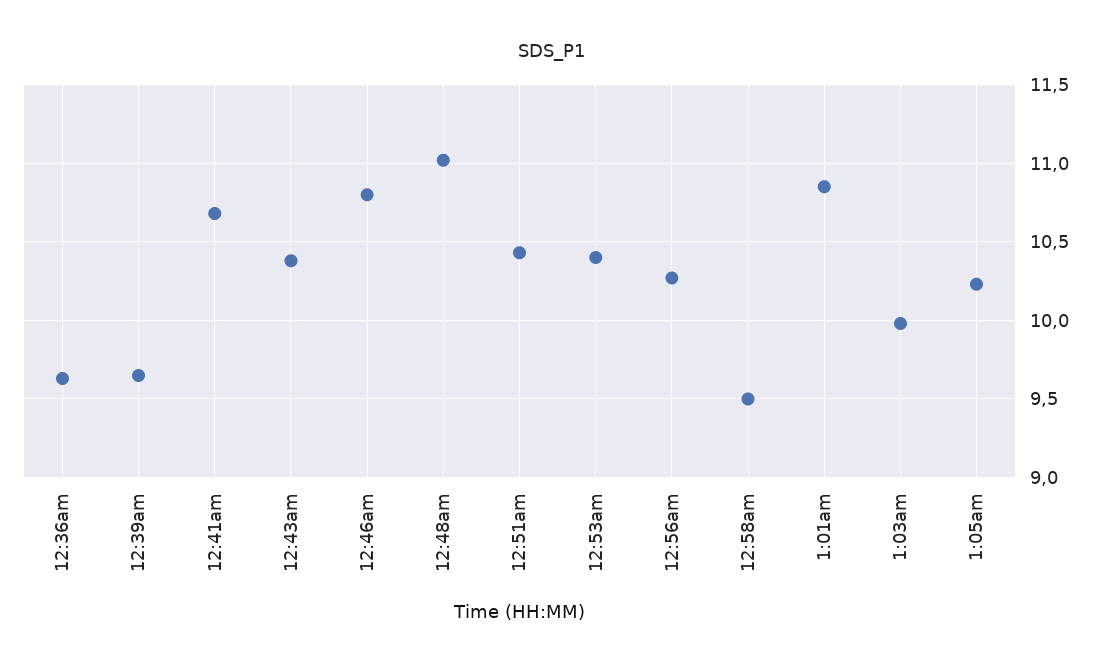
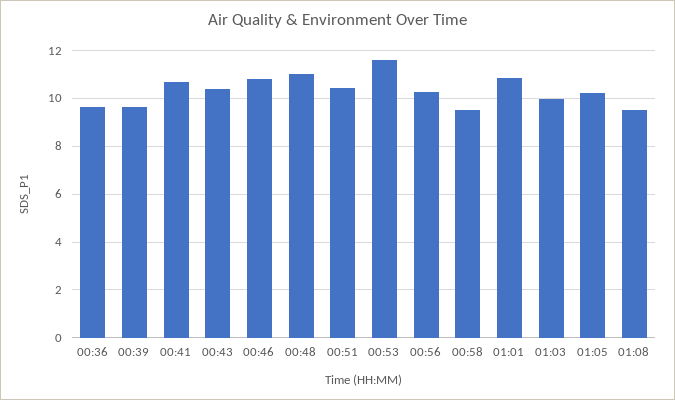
12:53am: 10.4 -> 11.5
01:08: none -> 9.5

